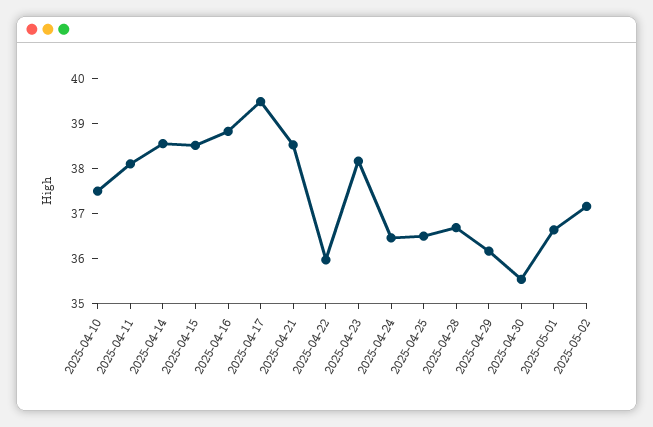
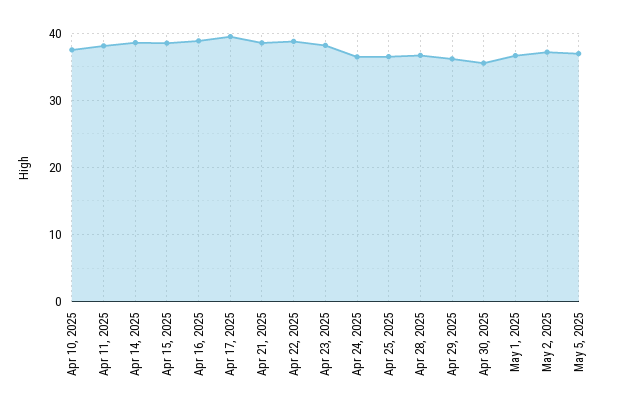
2025-04-22: 36 -> 39
May 5, 2025: none -> 37

